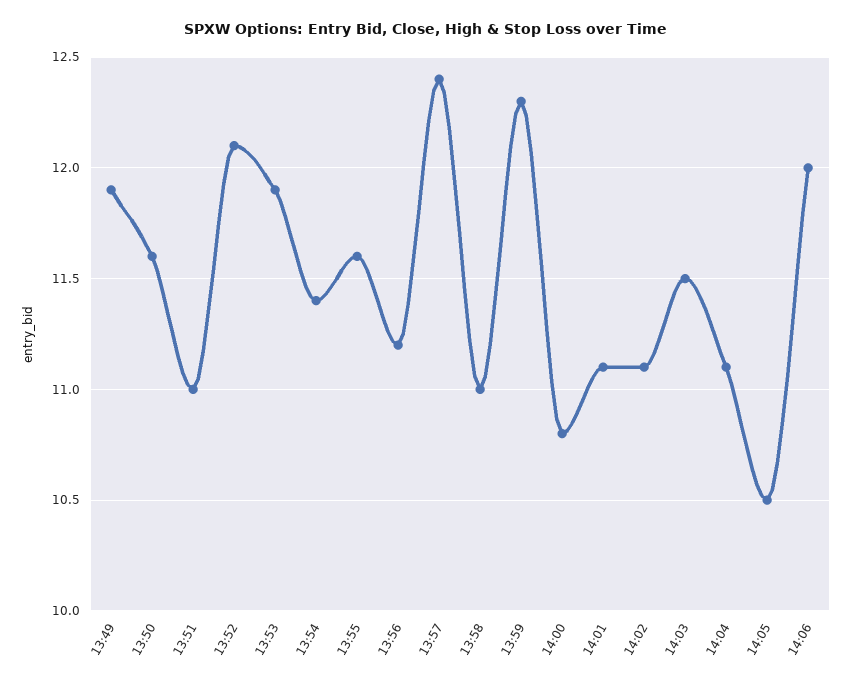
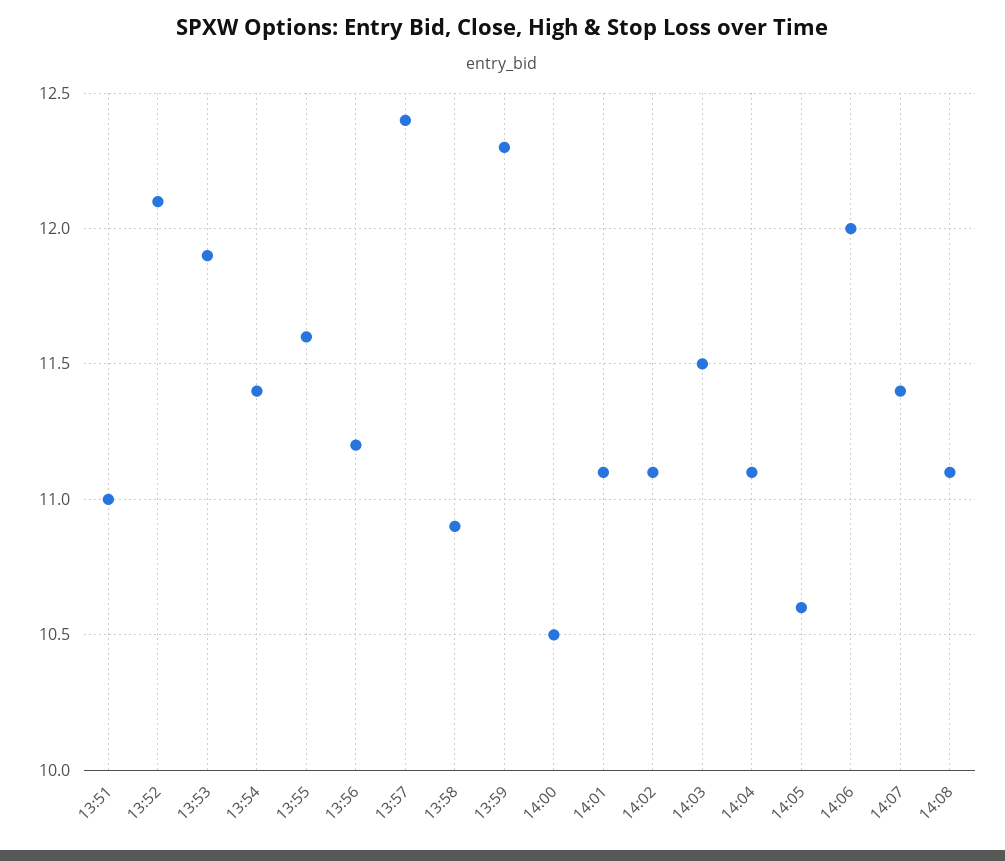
13:49: 11.9 -> none
13:50: 11.6 -> none
13:58: 11 -> 10.9
14:00: 10.8 -> 10.5
14:05: 10.5 -> 10.6
14:07: none -> 11.4
14:08: none -> 11.1

